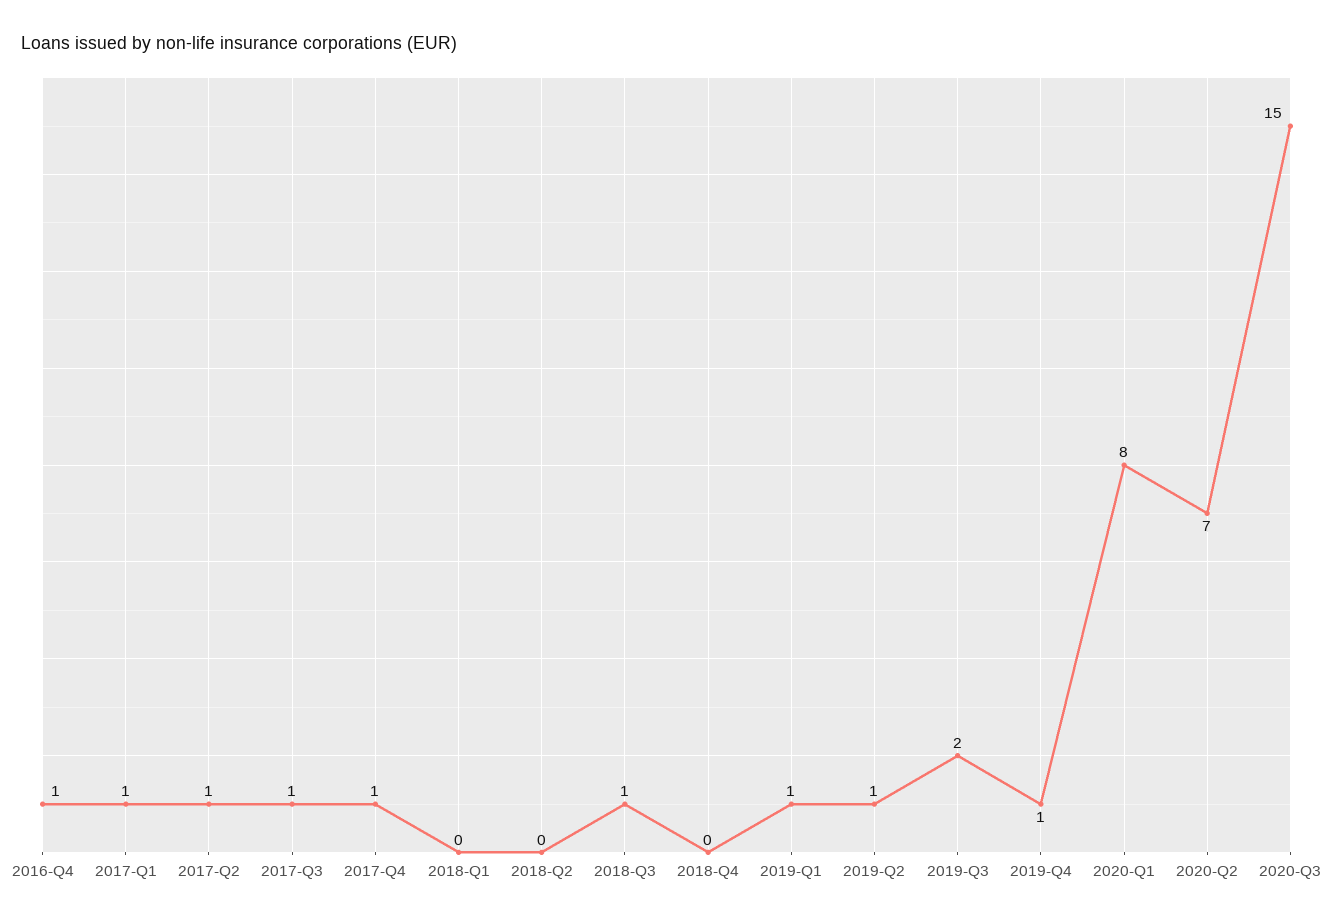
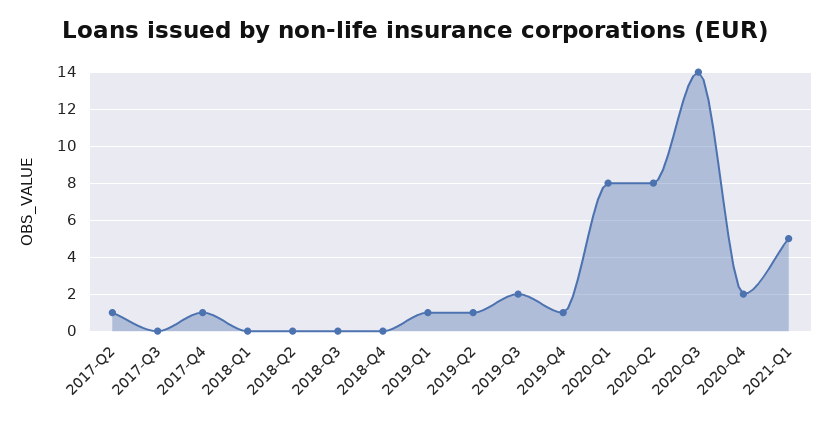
2016-Q4: 1 -> none
2017-Q1: 1 -> none
2017-Q3: 1 -> 0
2018-Q3: 1 -> 0
2020-Q2: 7 -> 8
2020-Q3: 15 -> 14
2020-Q4: none -> 2
2021-Q1: none -> 5

